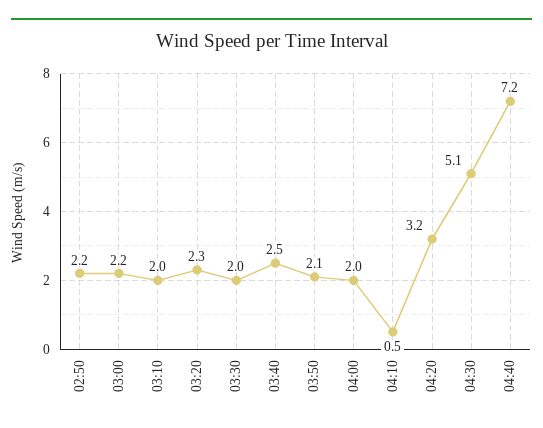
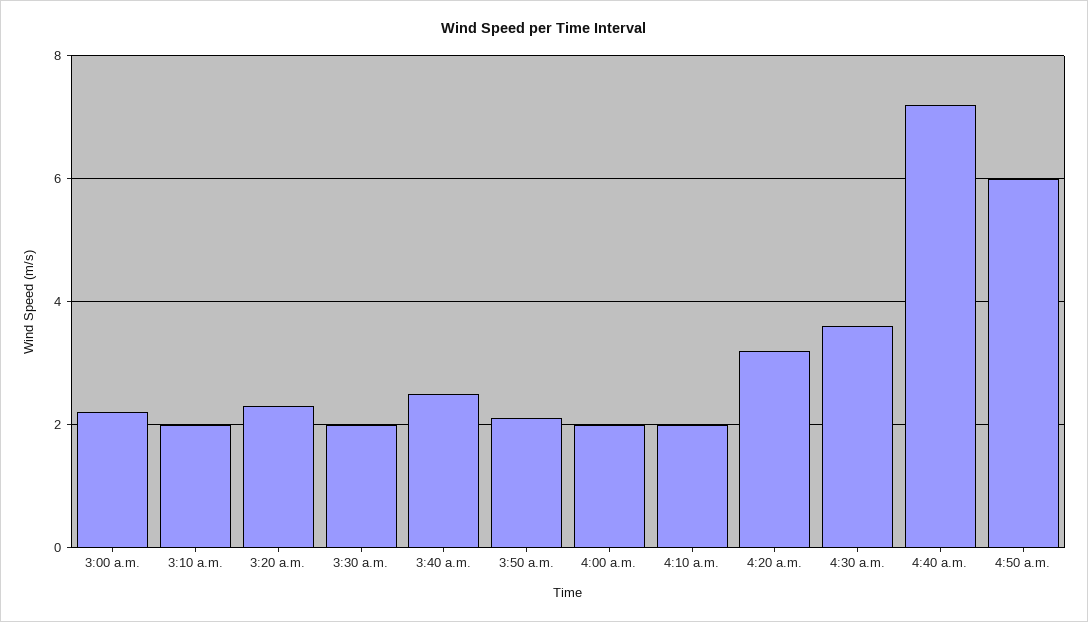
02:50: 2.2 -> none
04:10: 0.5 -> 2
04:30: 5.1 -> 3.5
4:50 a.m.: none -> 6

